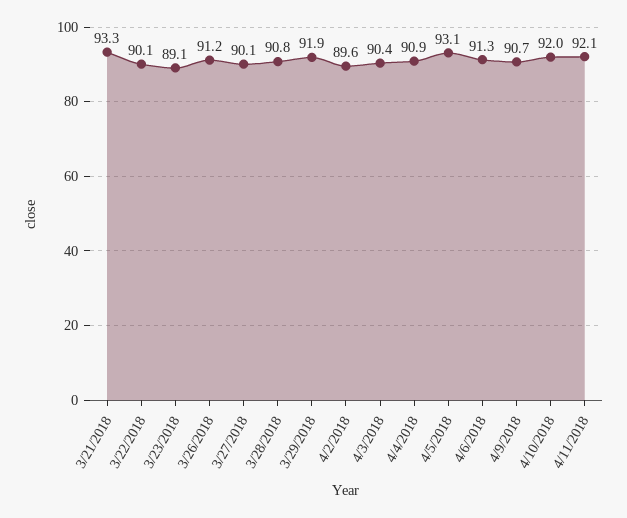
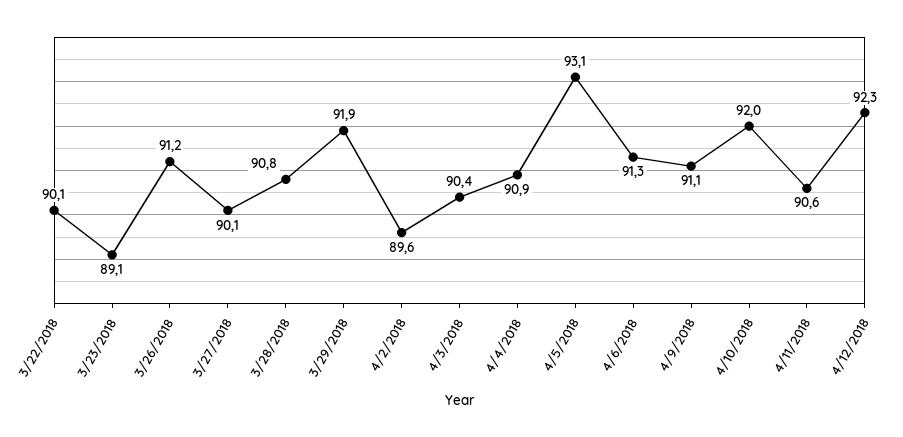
3/21/2018: 93.3 -> none
4/9/2018: 90.7 -> 91.1
4/11/2018: 92.1 -> 90.6
4/12/2018: none -> 92.3

